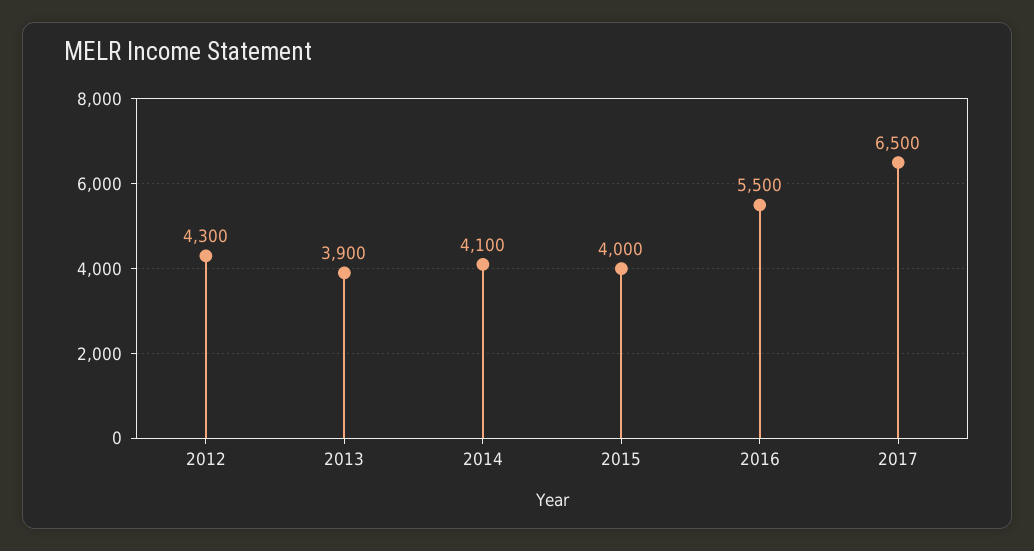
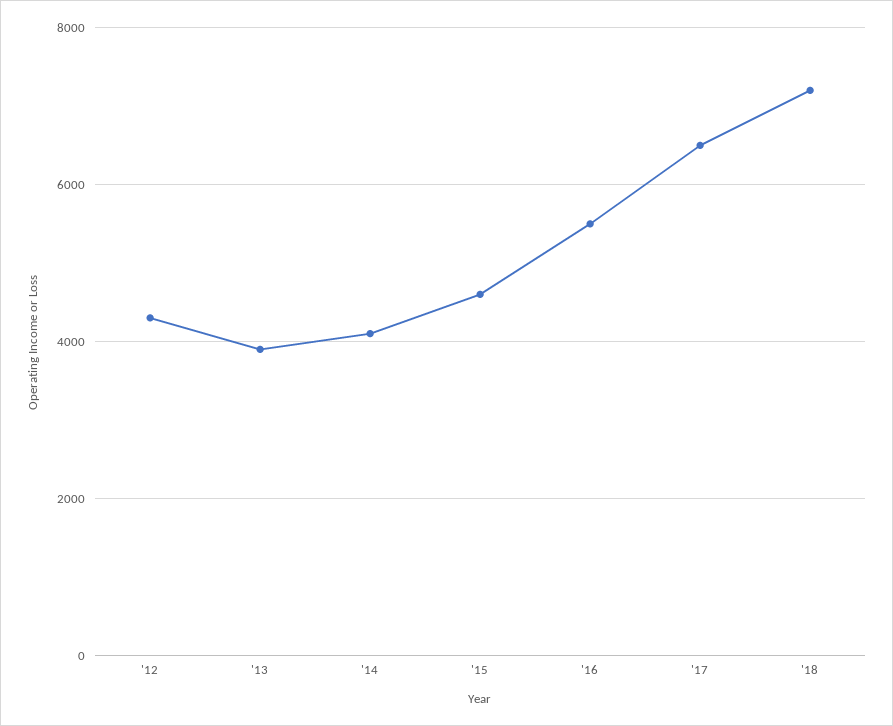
2015: 4000 -> 4600
'18: none -> 7200

